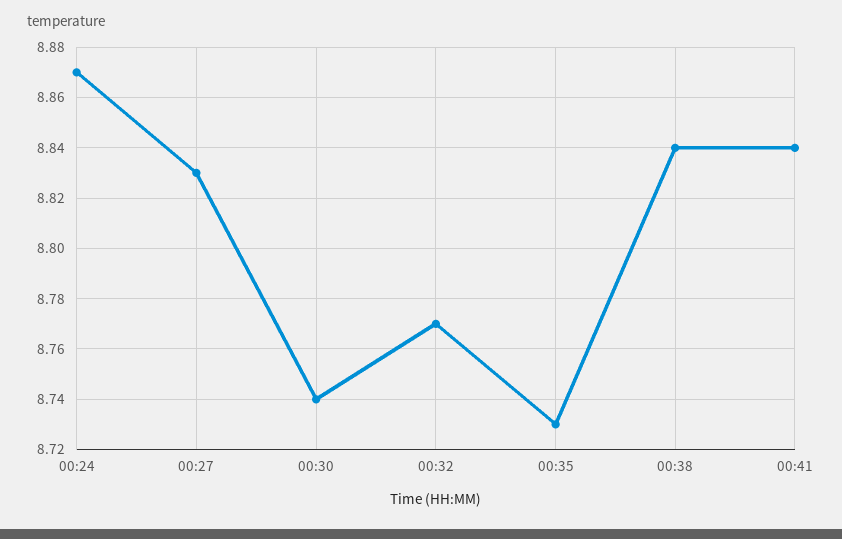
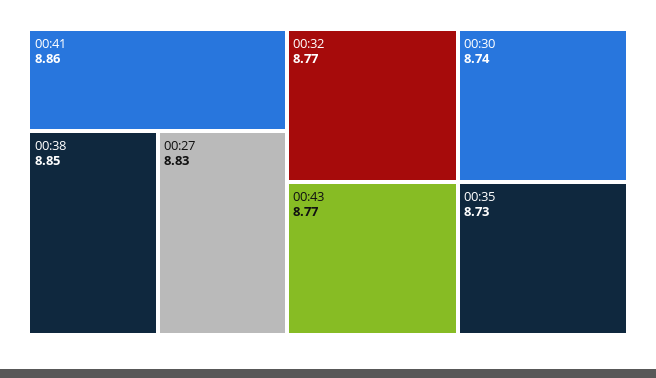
00:24: 8.87 -> none
00:38: 8.84 -> 8.85
00:41: 8.84 -> 8.86
00:43: none -> 8.77

